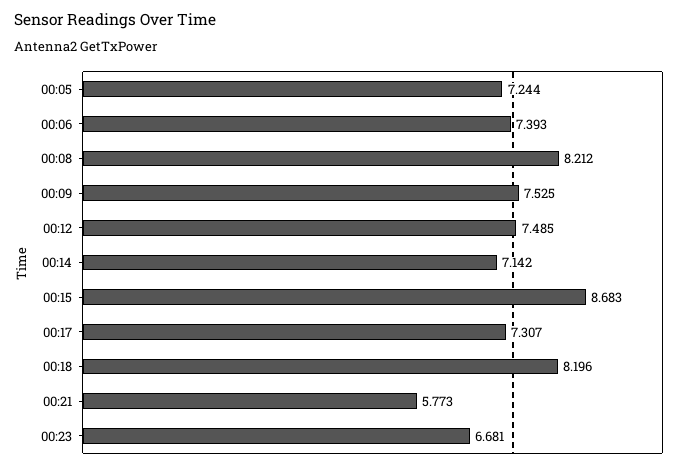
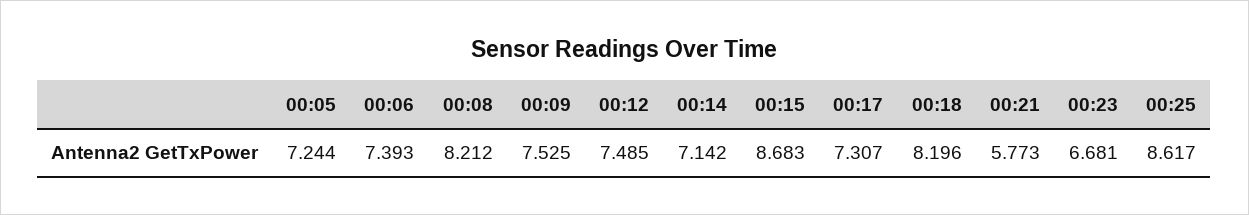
00:25: none -> 8.617

